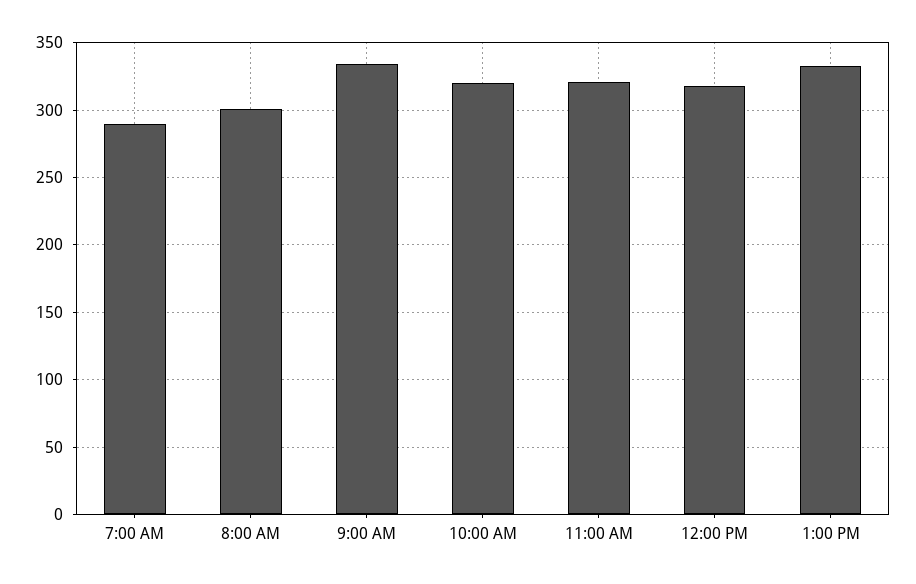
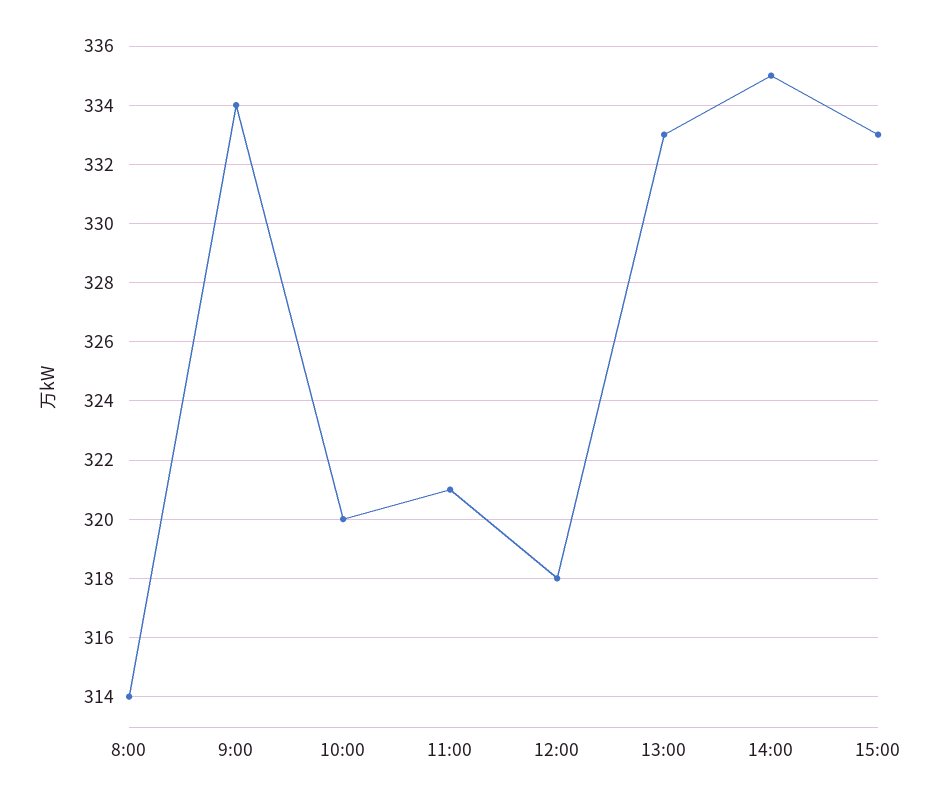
7:00 AM: 290 -> none
8:00 AM: 300 -> 314
14:00: none -> 335
15:00: none -> 333

